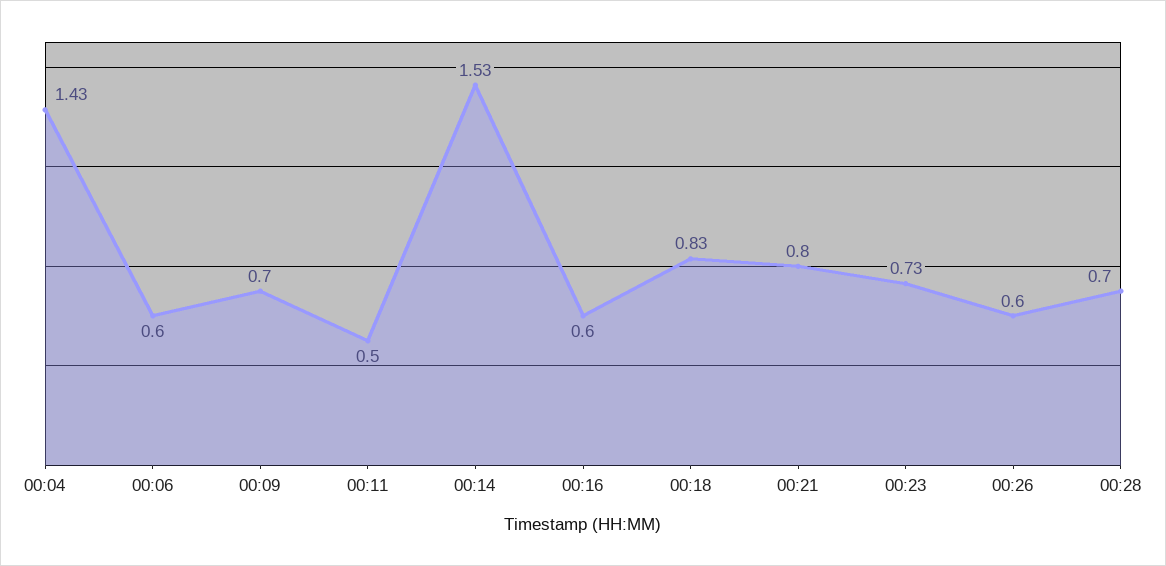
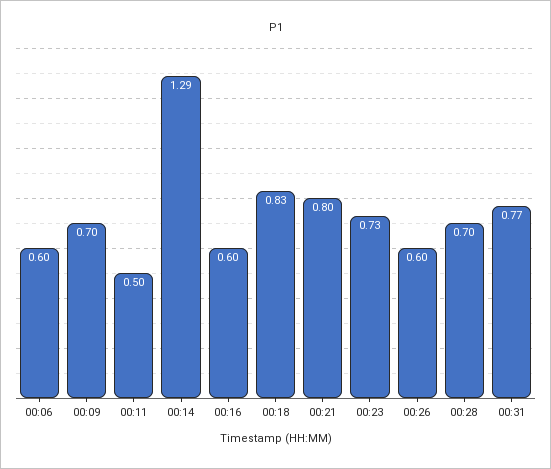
00:04: 1.43 -> none
00:14: 1.53 -> 1.29
00:31: none -> 0.77

